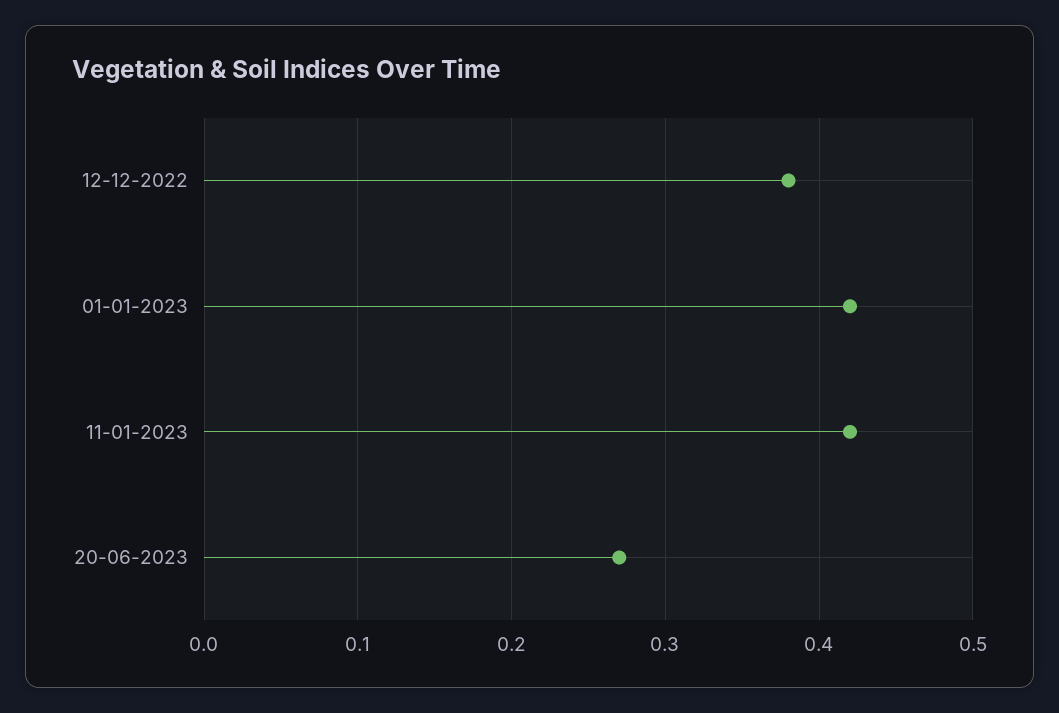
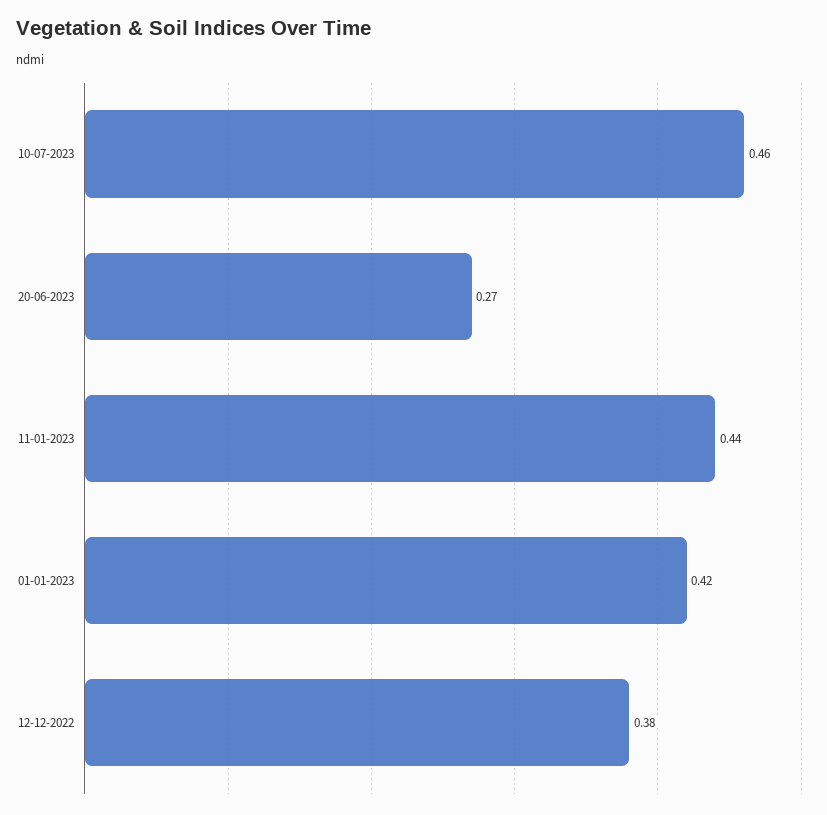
11-01-2023: 0.42 -> 0.44
10-07-2023: none -> 0.46

